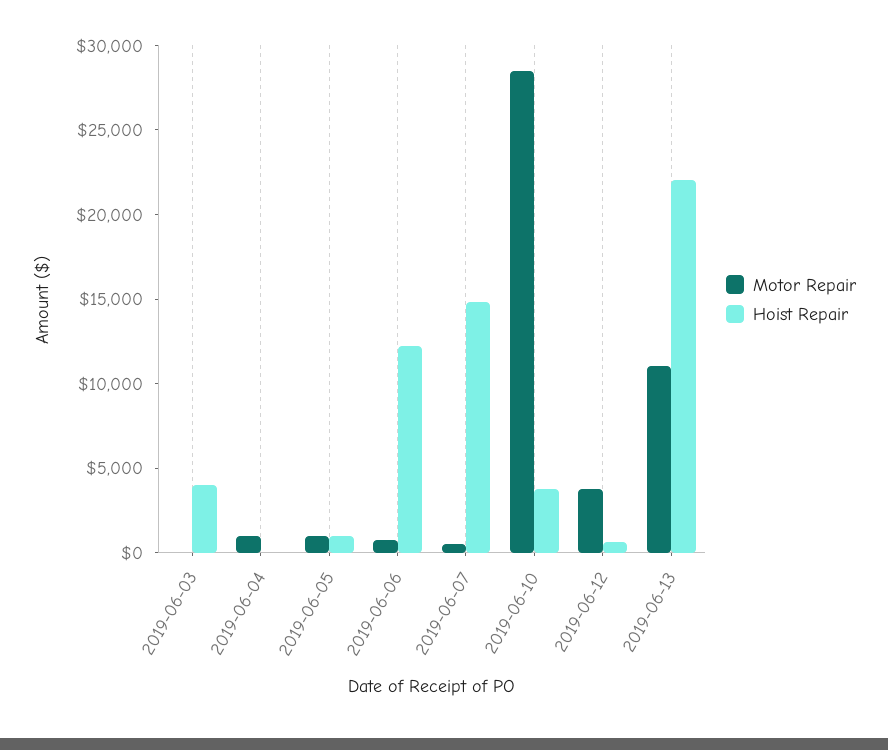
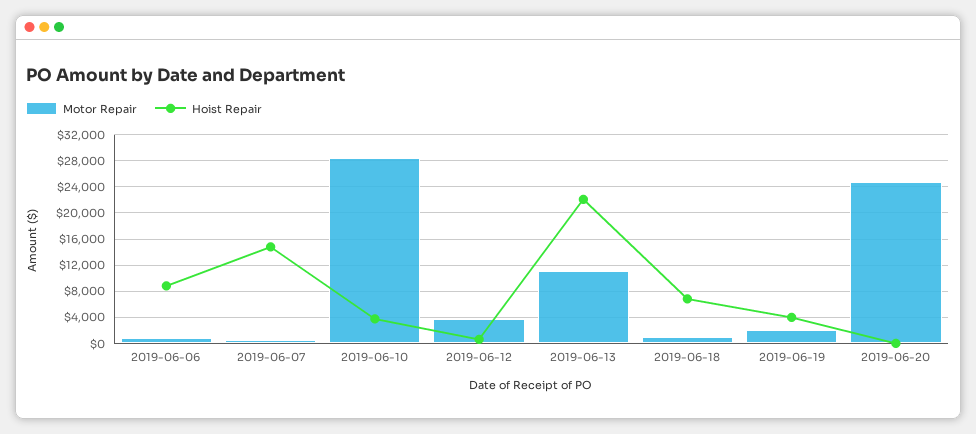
Motor Repair, 2019-06-03: 0 -> none
Hoist Repair, 2019-06-03: 4000 -> none
Motor Repair, 2019-06-04: 1000 -> none
Hoist Repair, 2019-06-04: 0 -> none
Motor Repair, 2019-06-05: 1000 -> none
Hoist Repair, 2019-06-05: 1000 -> none
Hoist Repair, 2019-06-06: 12000 -> 9000
Motor Repair, 2019-06-18: none -> 1000
Hoist Repair, 2019-06-18: none -> 7000
Motor Repair, 2019-06-19: none -> 2000
Hoist Repair, 2019-06-19: none -> 4000
Motor Repair, 2019-06-20: none -> 25000
Hoist Repair, 2019-06-20: none -> 0

